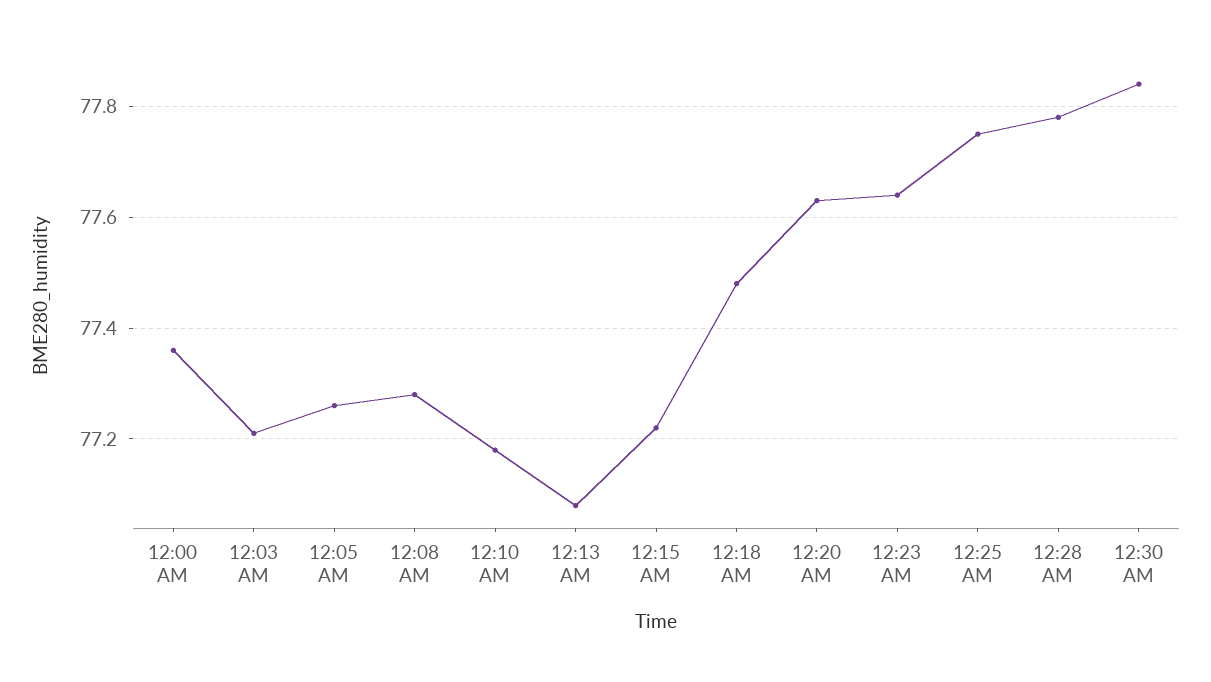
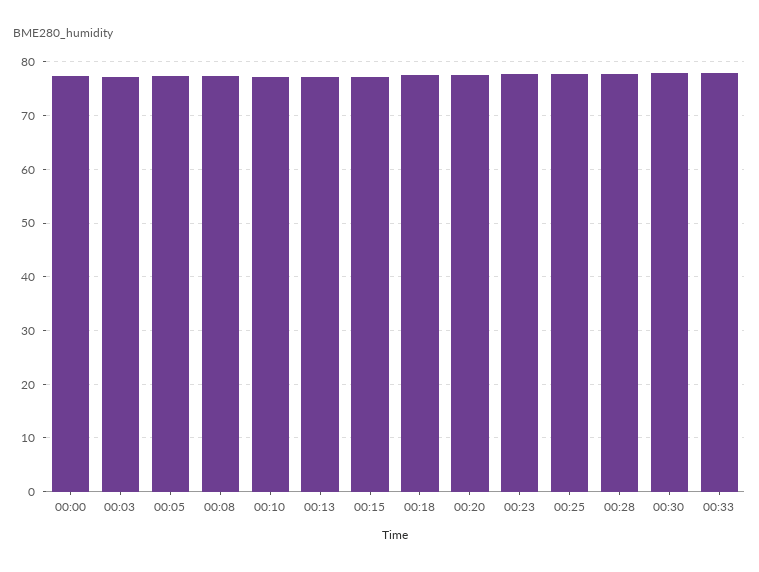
00:33: none -> 78

